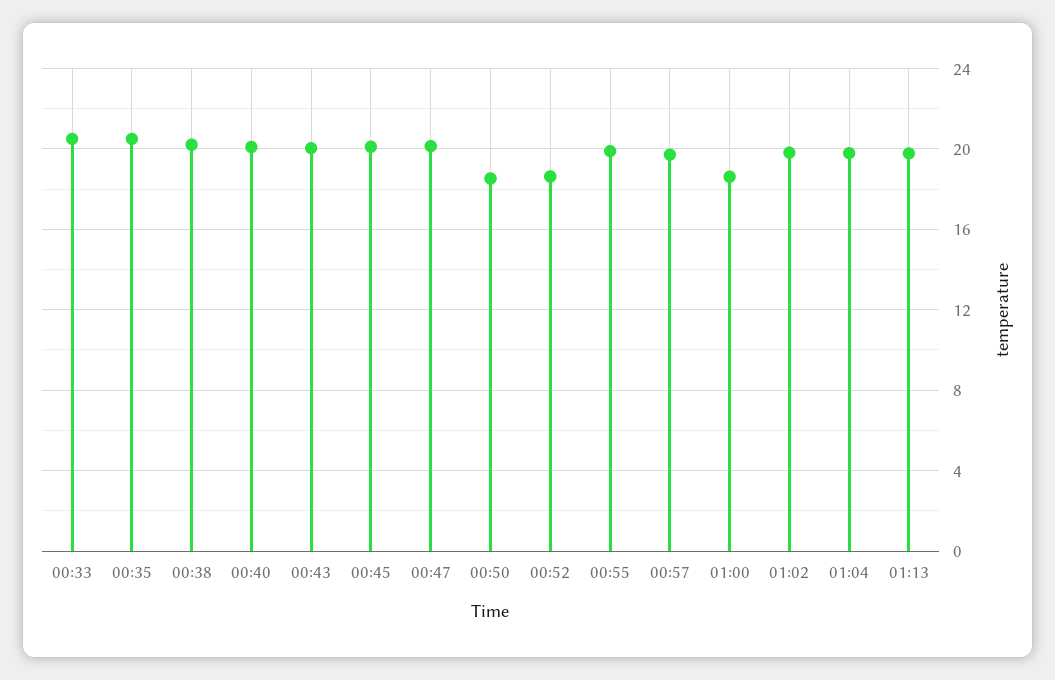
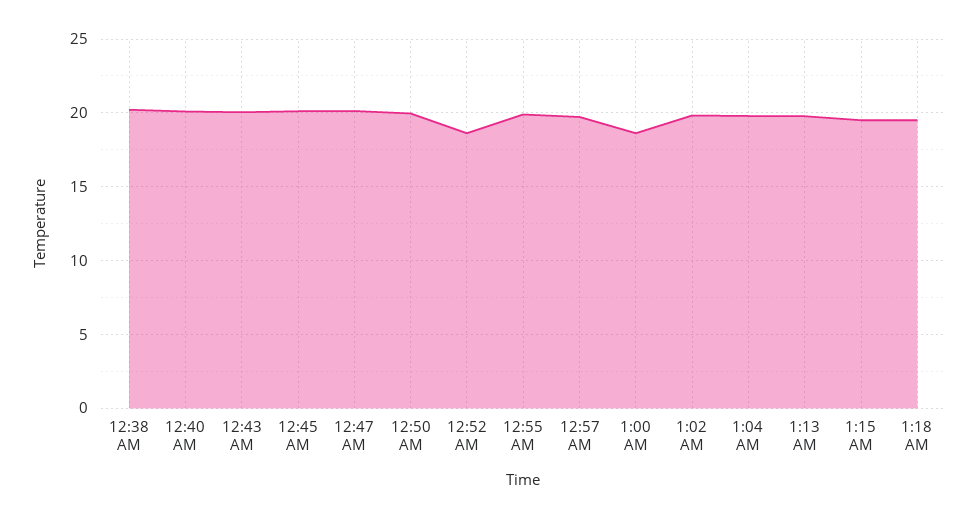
00:33: 20.5 -> none
00:35: 20.5 -> none
00:50: 18.5 -> 20
1:15 AM: none -> 19.5
1:18 AM: none -> 19.5

